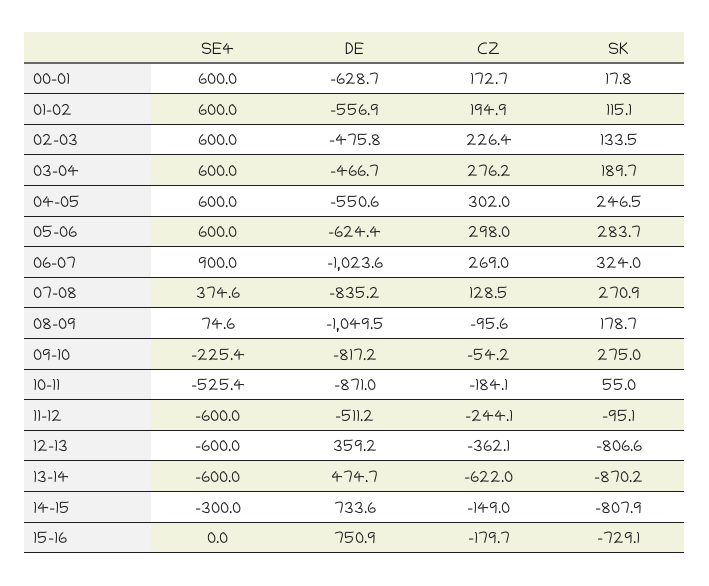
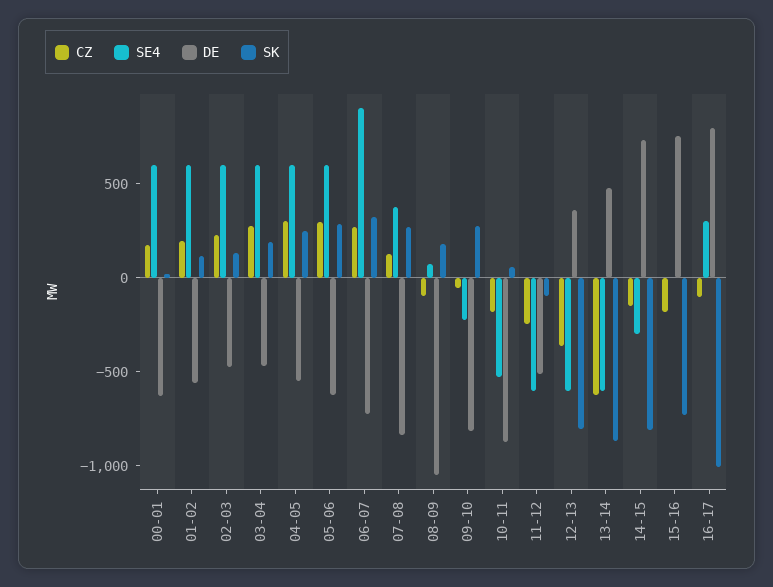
DE, 06-07: -1023.6 -> -700
CZ, 16-17: none -> -100
SE4, 16-17: none -> 300
DE, 16-17: none -> 800
SK, 16-17: none -> -1000

